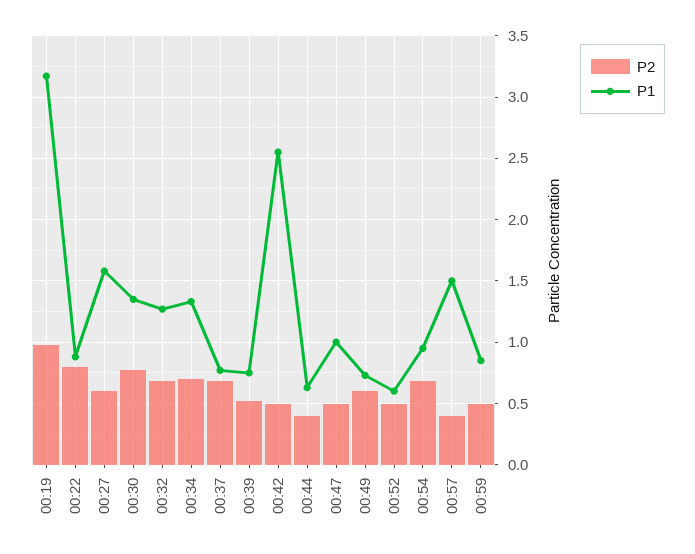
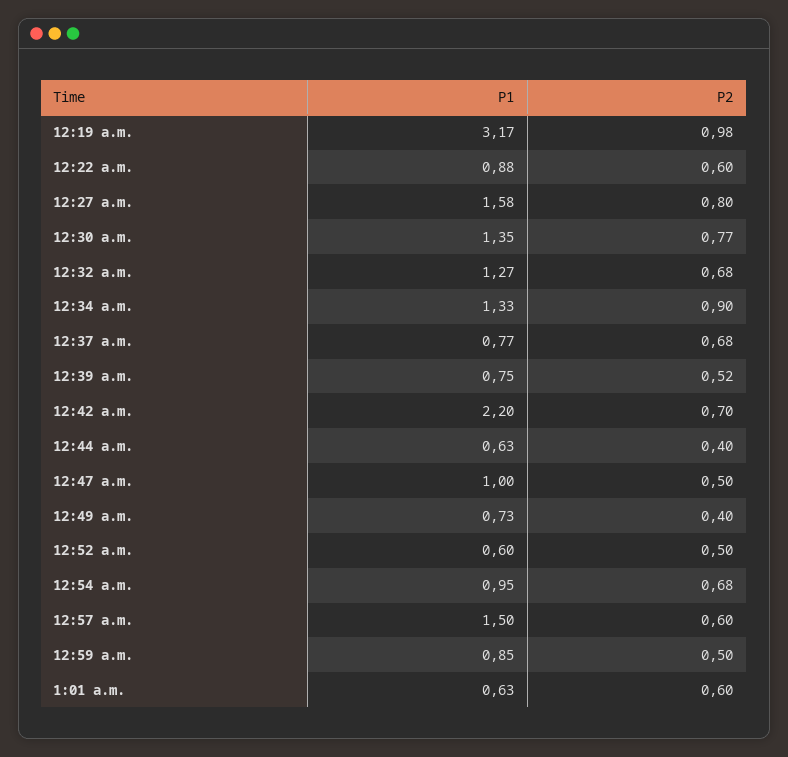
P2, 00:22: 0.8 -> 0.6
P2, 00:27: 0.6 -> 0.8
P2, 00:34: 0.7 -> 0.9
P2, 00:42: 0.5 -> 0.7
P1, 00:42: 2.55 -> 2.2
P2, 00:49: 0.6 -> 0.4
P2, 00:57: 0.4 -> 0.6
P1, 1:01 a.m.: none -> 0.63
P2, 1:01 a.m.: none -> 0.6

